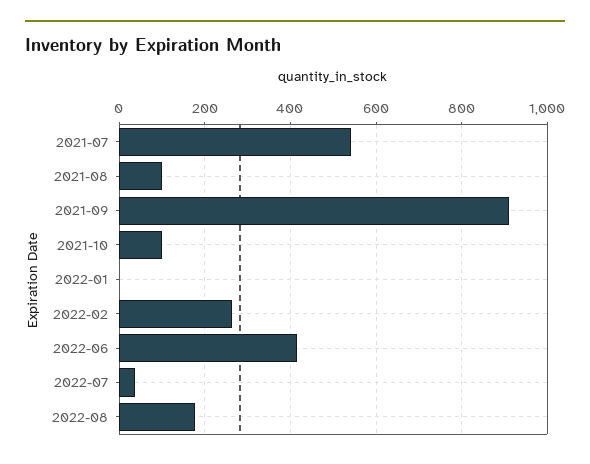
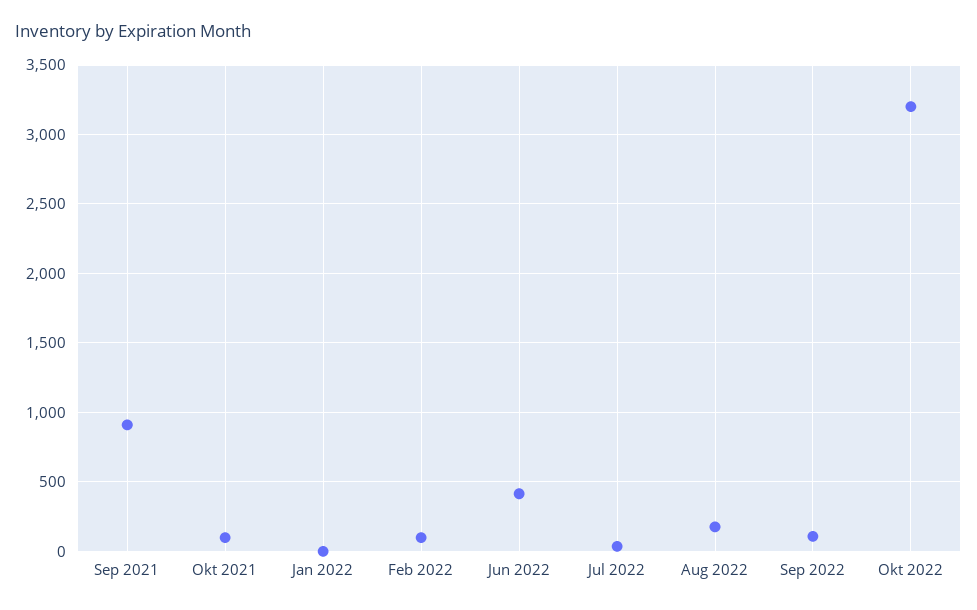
2021-07: 540 -> none
2021-08: 100 -> none
2022-02: 260 -> 100
Sep 2022: none -> 100
Okt 2022: none -> 3200

